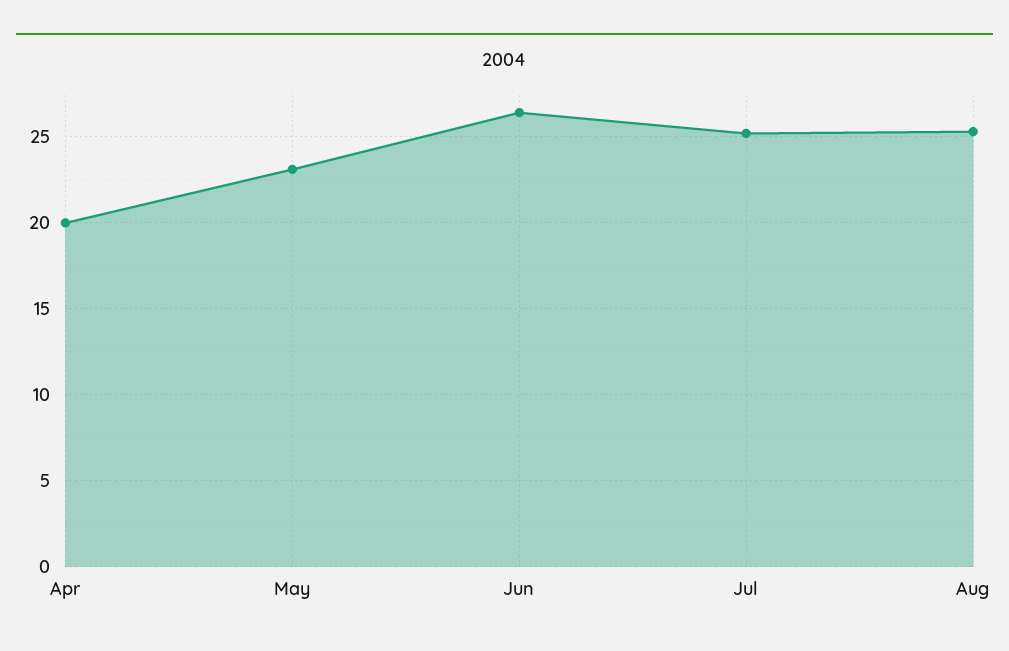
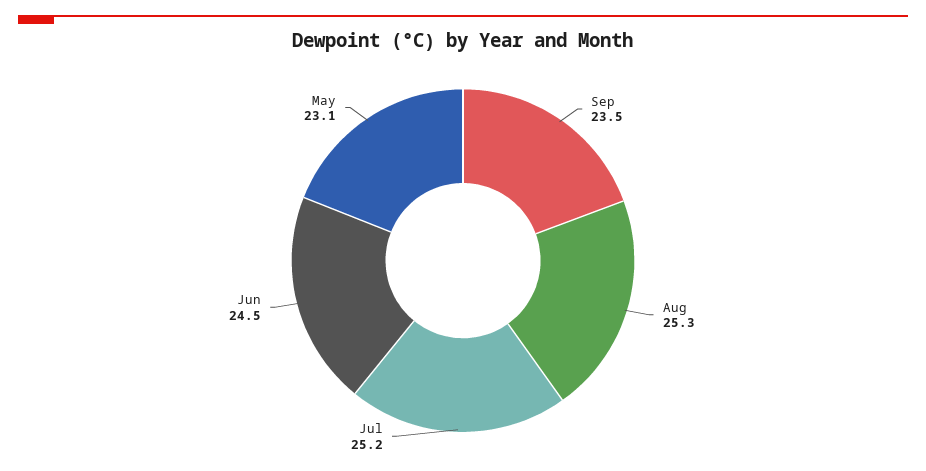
Apr: 20 -> none
Jun: 26.5 -> 24.5
Sep: none -> 23.5

